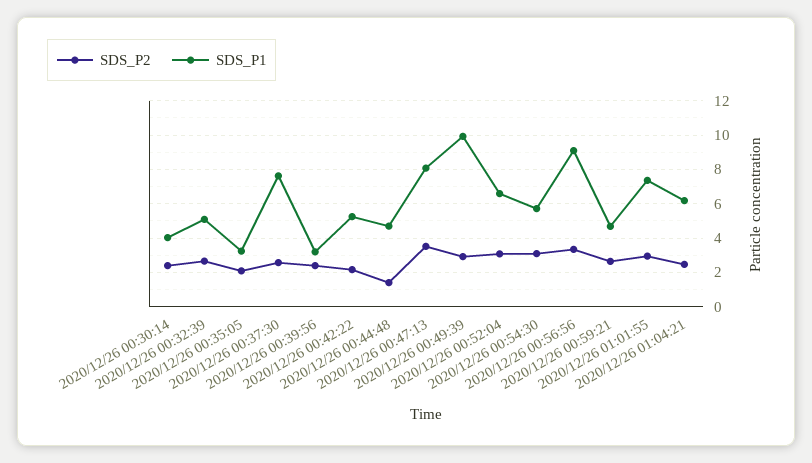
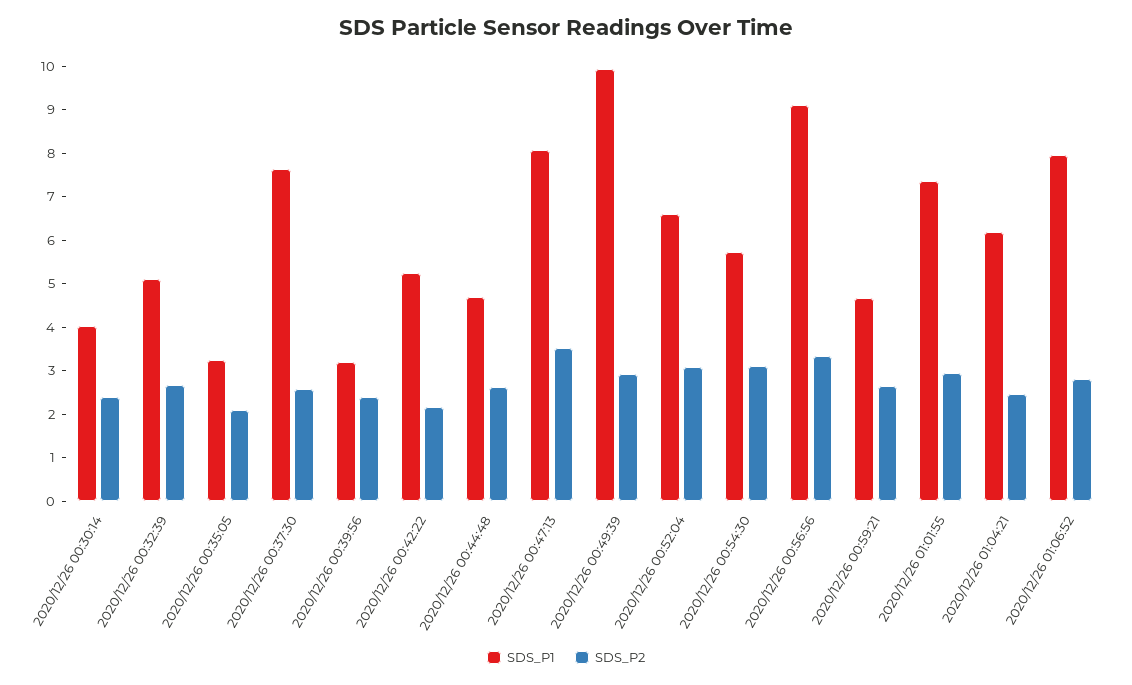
SDS_P2, 2020/12/26 00:44:48: 1.5 -> 2.6
SDS_P1, 2020/12/26 01:06:52: none -> 8
SDS_P2, 2020/12/26 01:06:52: none -> 2.8

